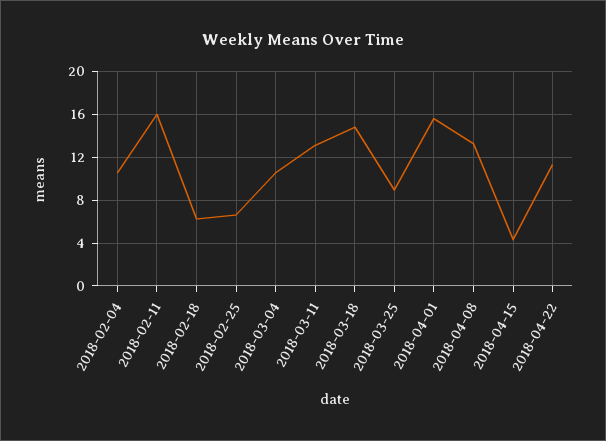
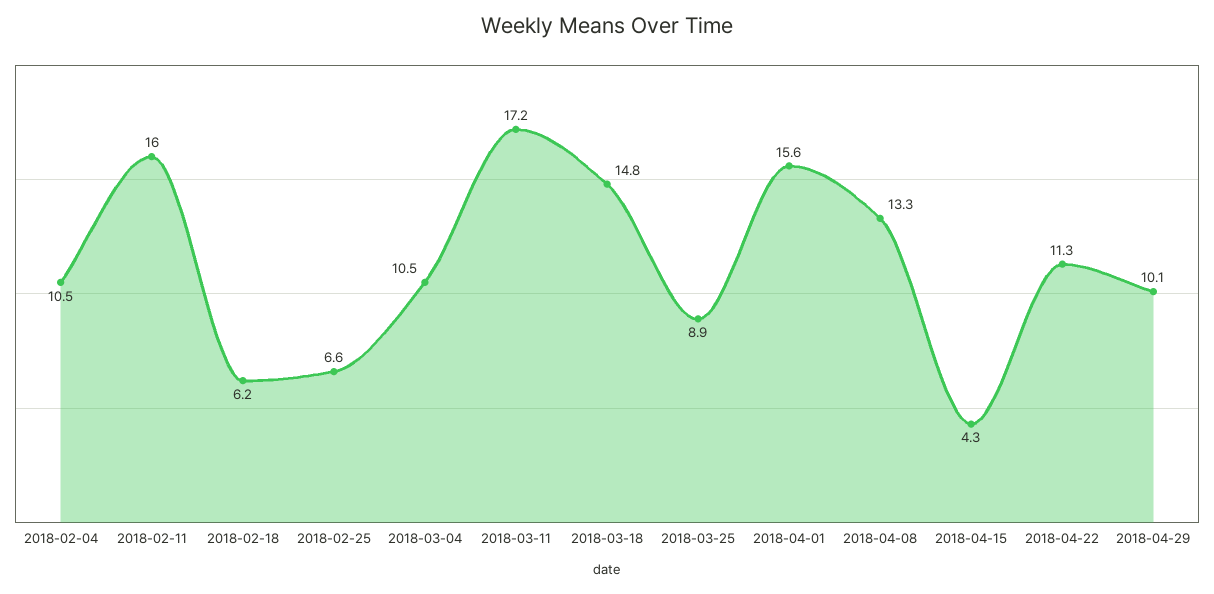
2018-03-11: 13 -> 17.2
2018-04-29: none -> 10.1

